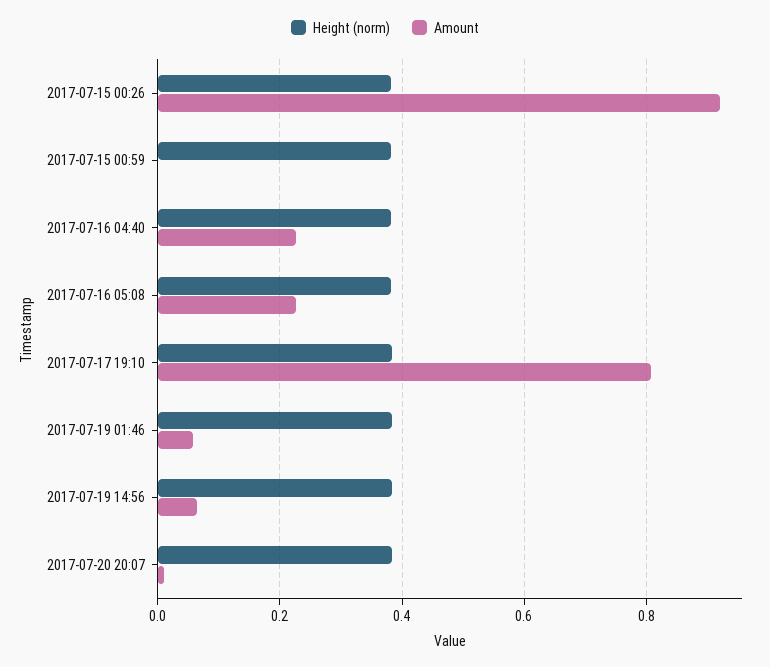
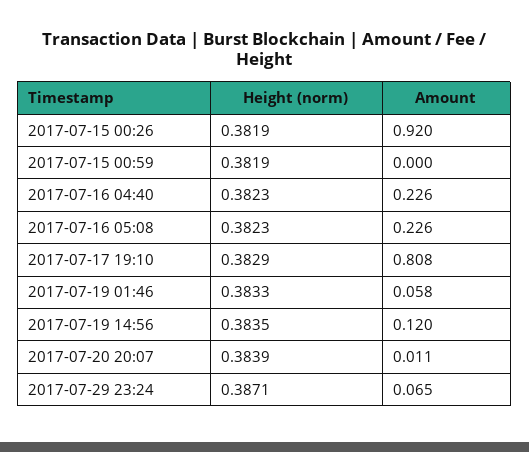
Amount, 2017-07-19 14:56: 0.06 -> 0.12
Height (norm), 2017-07-29 23:24: none -> 0.3871
Amount, 2017-07-29 23:24: none -> 0.065

